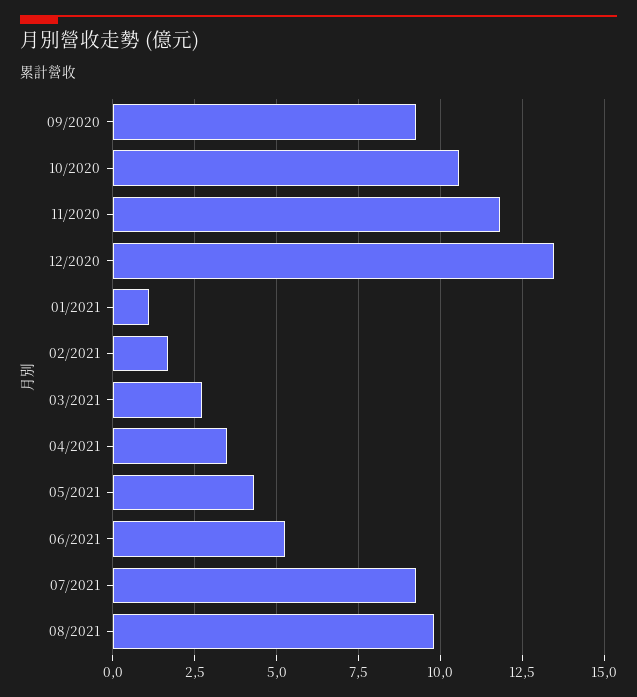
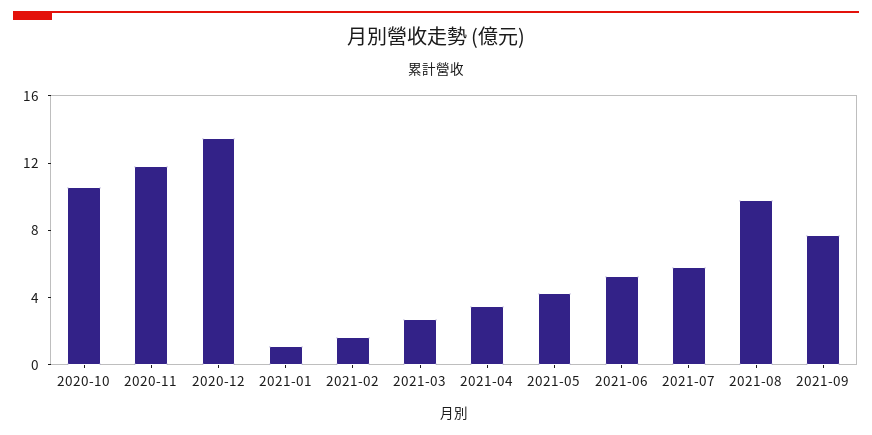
09/2020: 9.25 -> none
07/2021: 9.25 -> 6
2021-09: none -> 8

